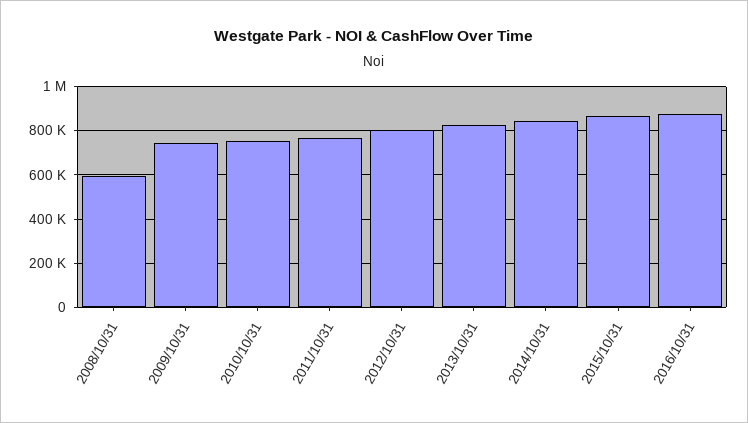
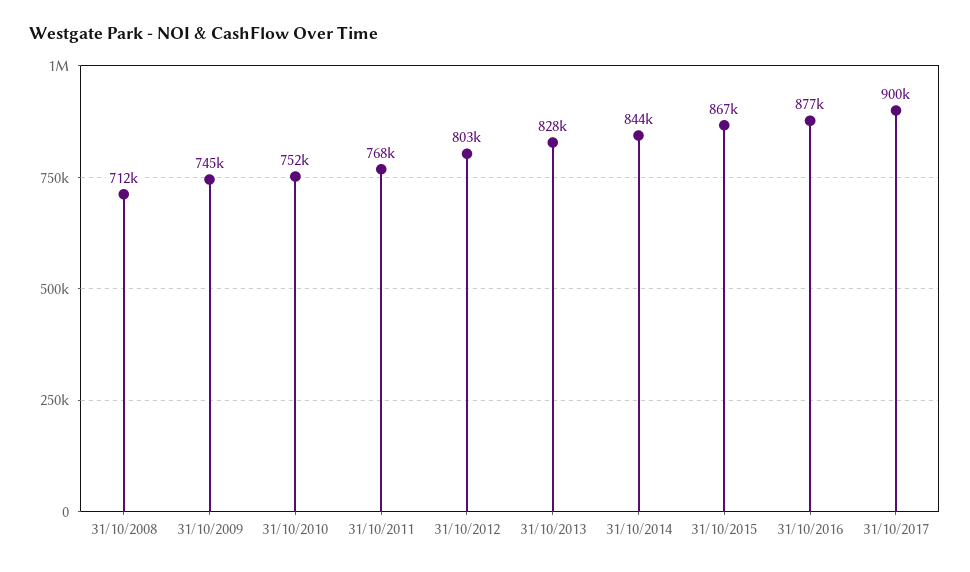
2008/10/31: 600000 -> 712000
31/10/2017: none -> 900000

